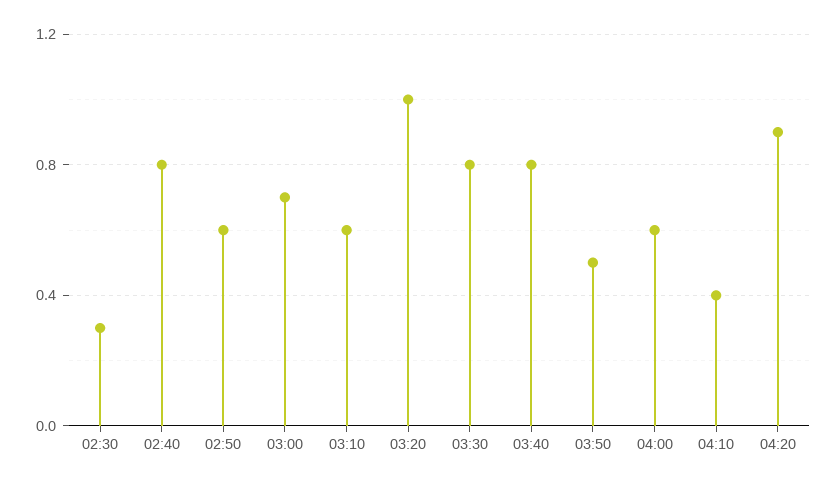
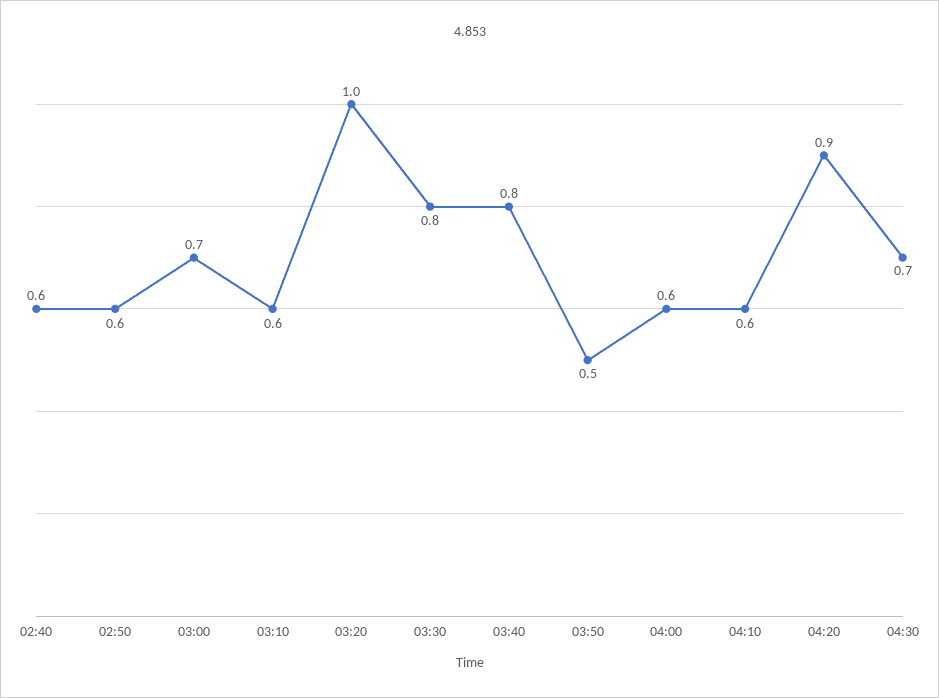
02:30: 0.3 -> none
02:40: 0.8 -> 0.6
04:10: 0.4 -> 0.6
04:30: none -> 0.7

